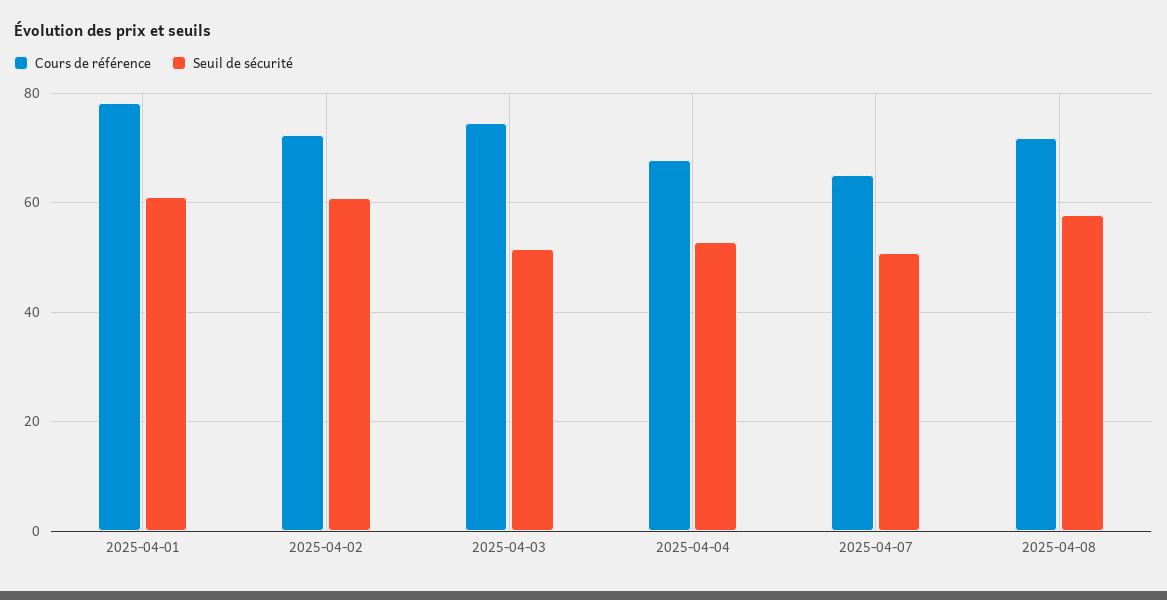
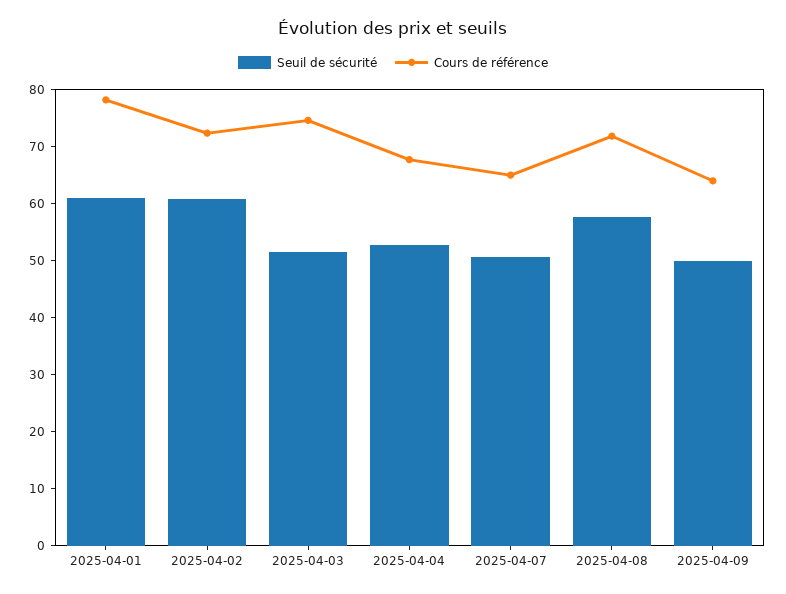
Seuil de sécurité, 2025-04-09: none -> 50
Cours de référence, 2025-04-09: none -> 64

